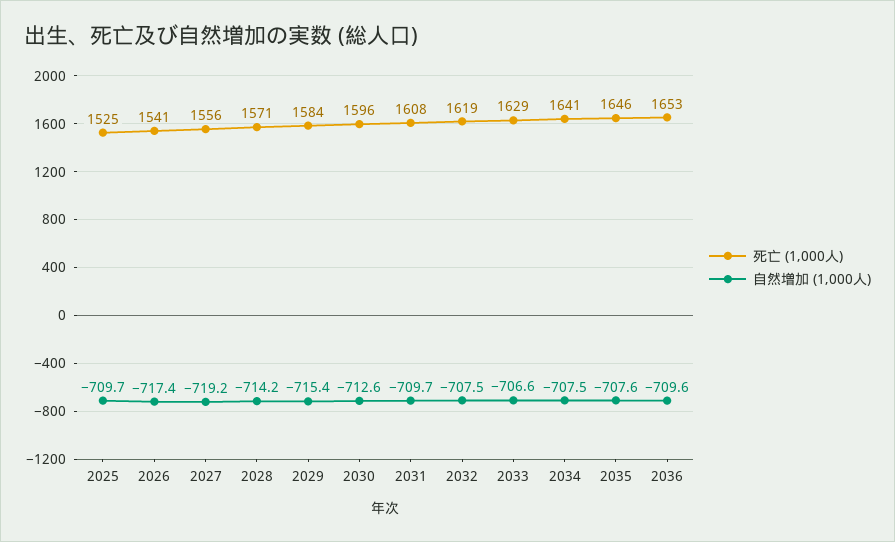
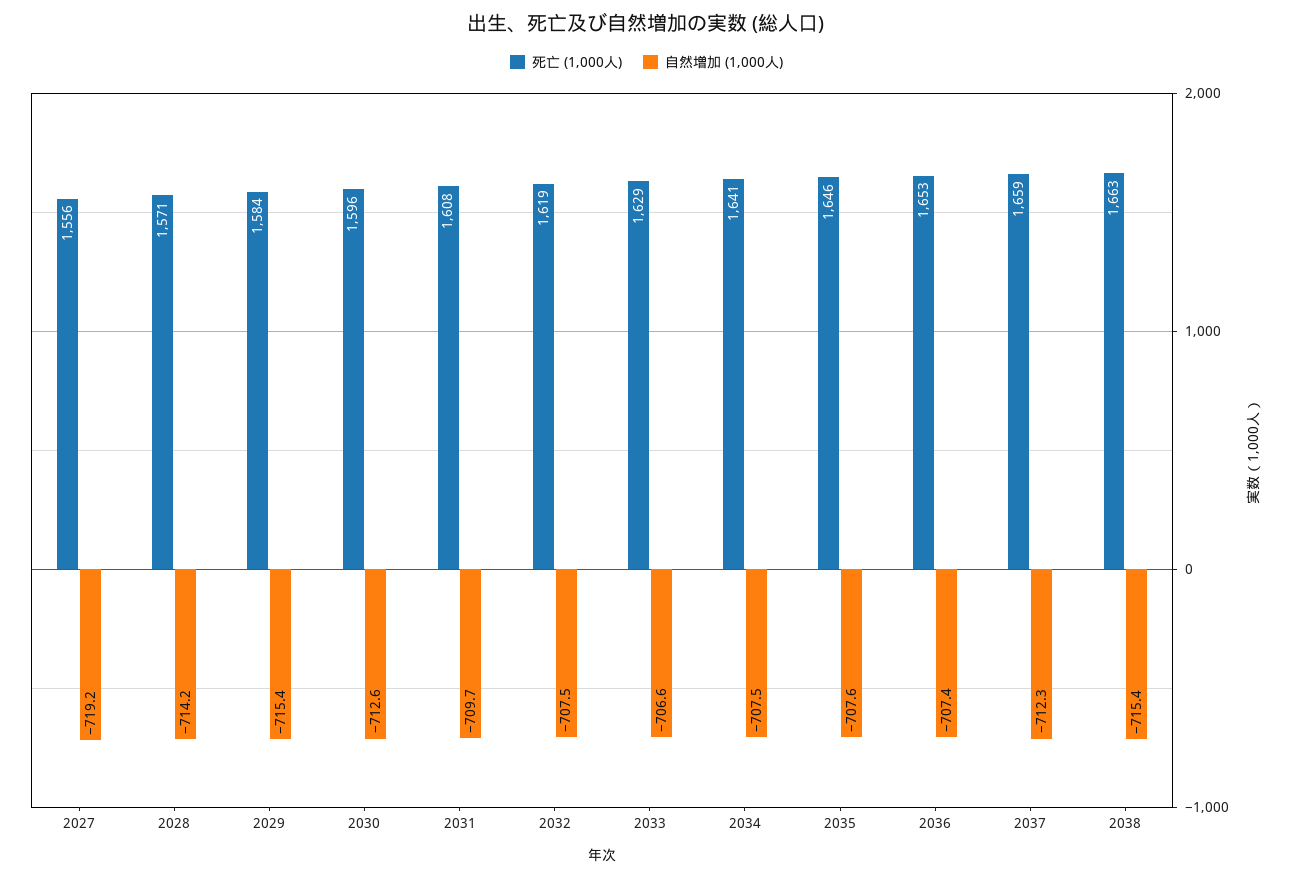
死亡 (1,000人), 2025: 1525 -> none
自然増加 (1,000人), 2025: -709.7 -> none
死亡 (1,000人), 2026: 1541 -> none
自然増加 (1,000人), 2026: -717.4 -> none
自然増加 (1,000人), 2036: -709.6 -> -707.4
死亡 (1,000人), 2037: none -> 1659
自然増加 (1,000人), 2037: none -> -712.3
死亡 (1,000人), 2038: none -> 1663
自然増加 (1,000人), 2038: none -> -715.4

